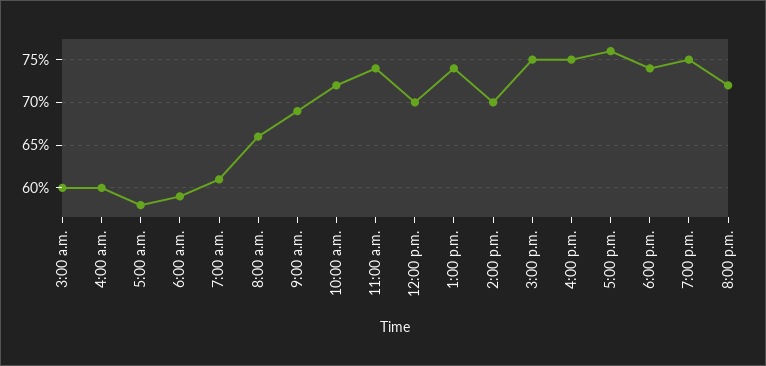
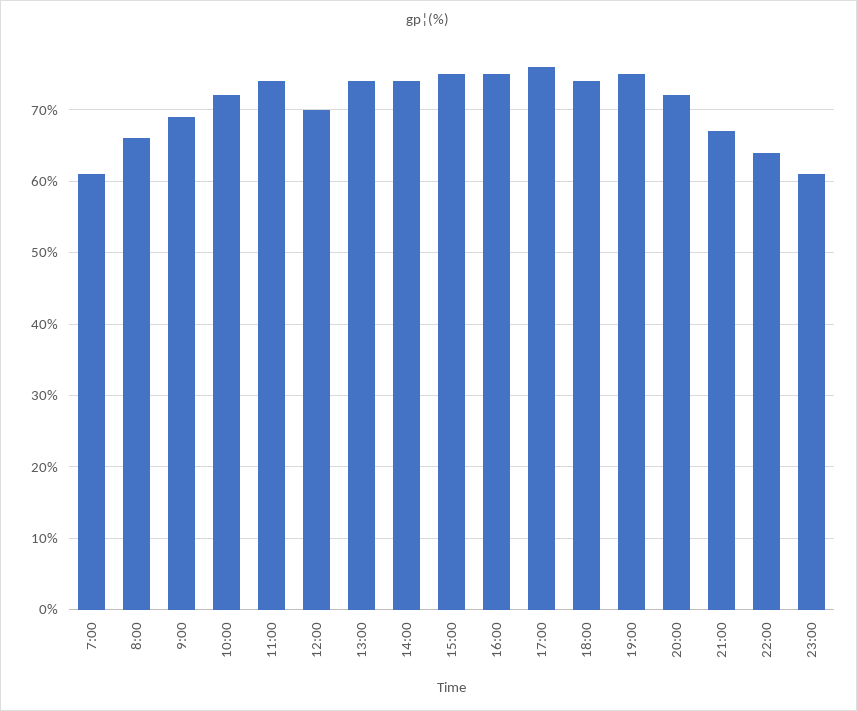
3:00 a.m.: 60 -> none
4:00 a.m.: 60 -> none
5:00 a.m.: 58 -> none
6:00 a.m.: 59 -> none
2:00 p.m.: 70 -> 74
21:00: none -> 67
22:00: none -> 64
23:00: none -> 61

